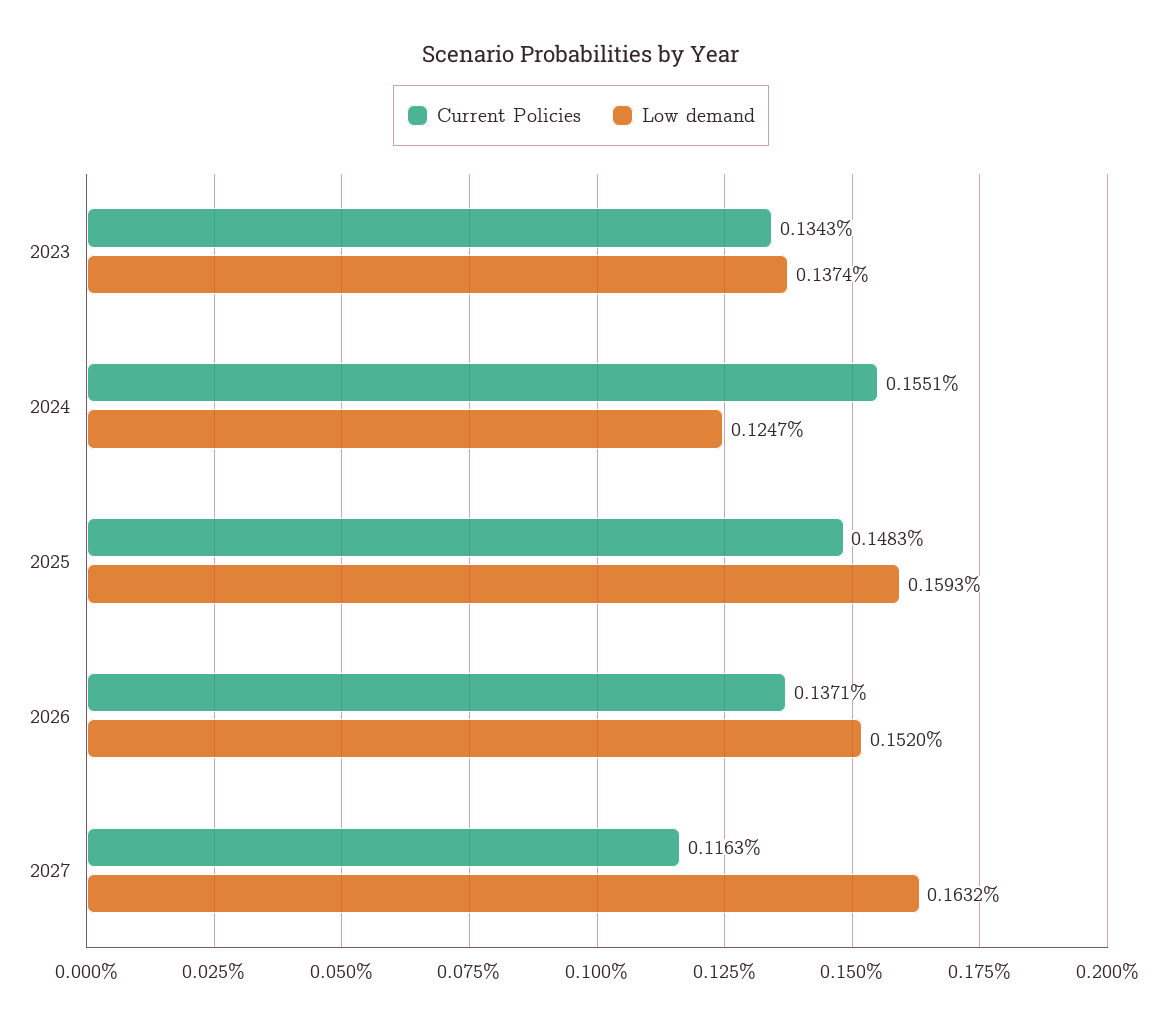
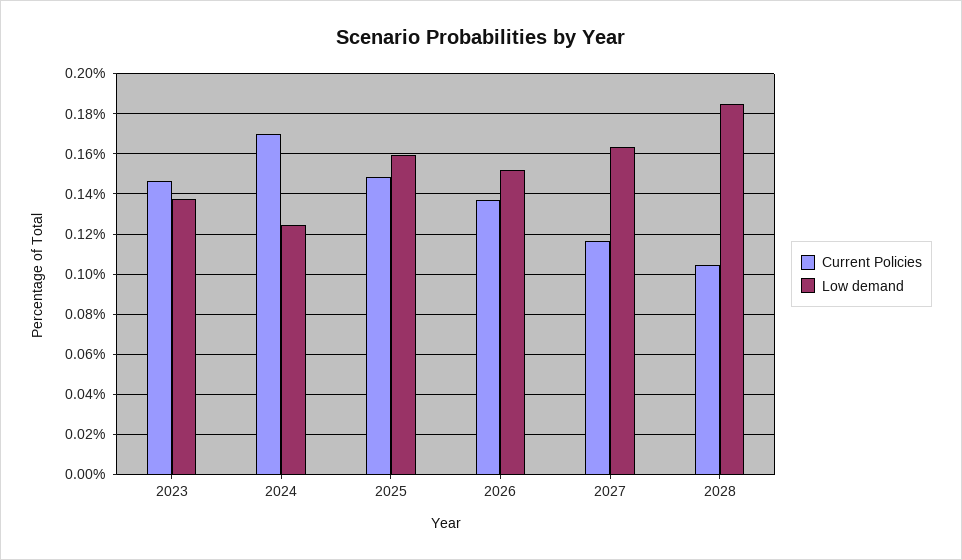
Current Policies, 2023: 0.1343 -> 0.145
Current Policies, 2024: 0.1551 -> 0.17
Current Policies, 2028: none -> 0.105
Low demand, 2028: none -> 0.185

